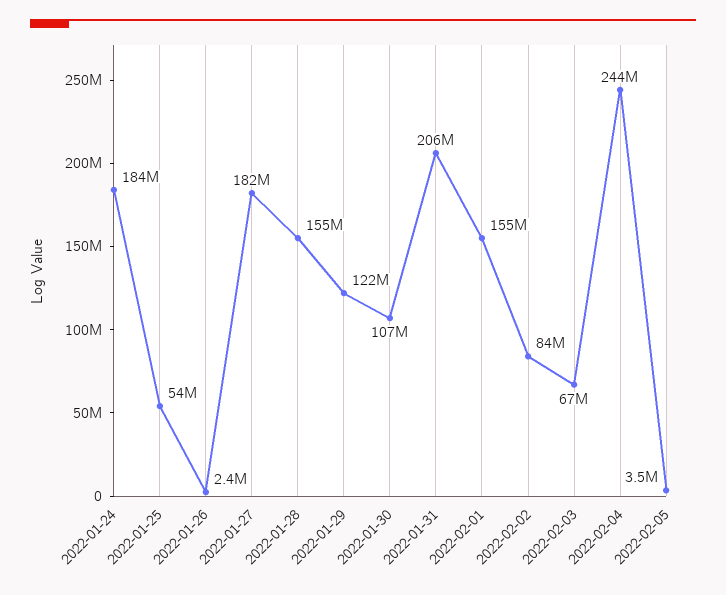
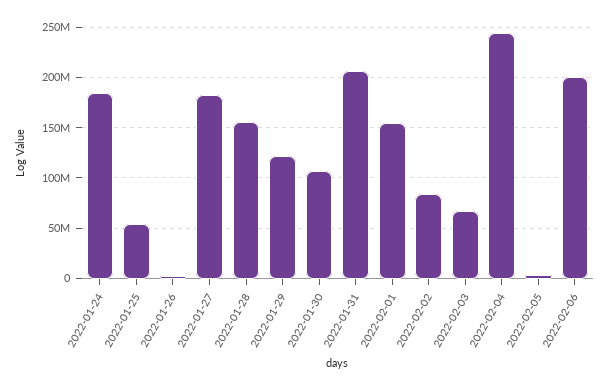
2022-02-06: none -> 200000000

